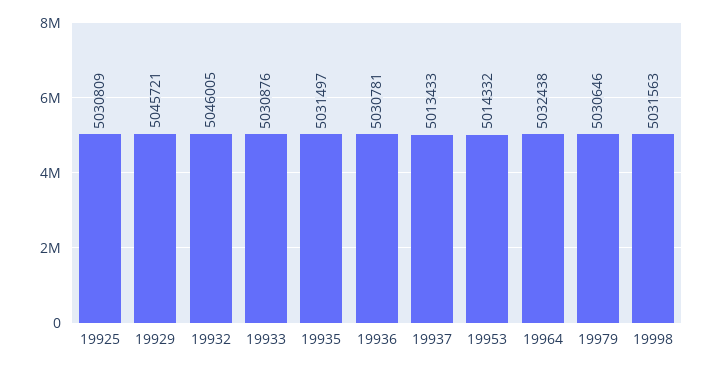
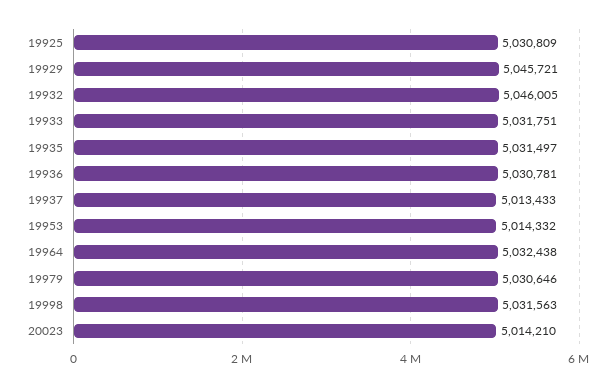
19933: 5030876 -> 5031751
20023: none -> 5014210

